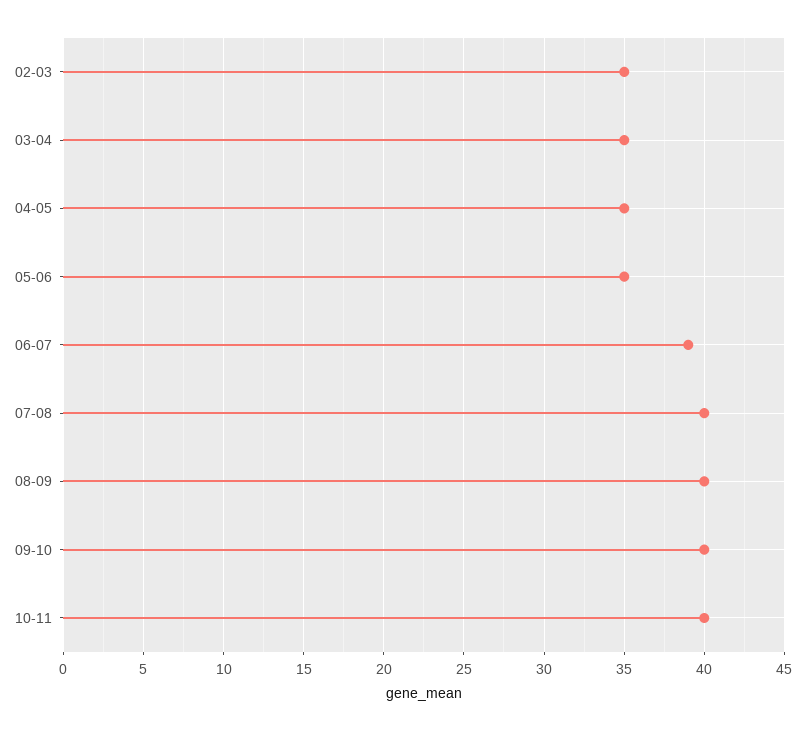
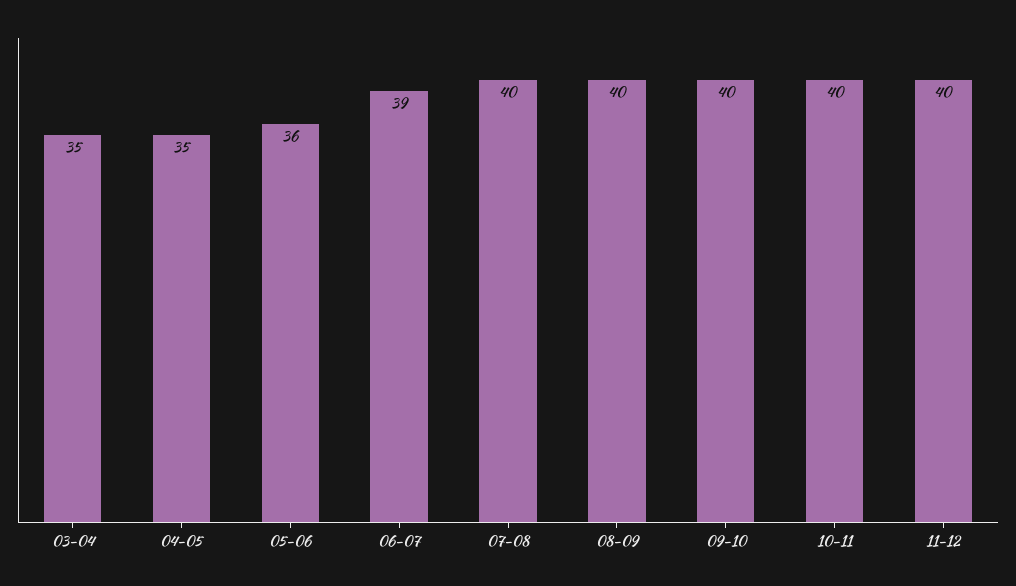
02-03: 35 -> none
05-06: 35 -> 36
11-12: none -> 40

